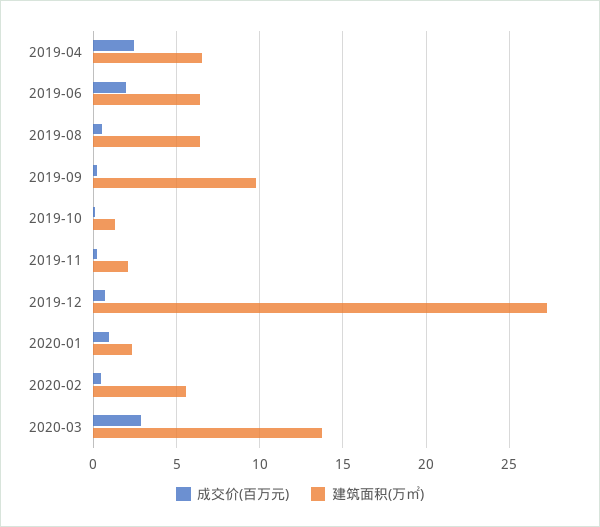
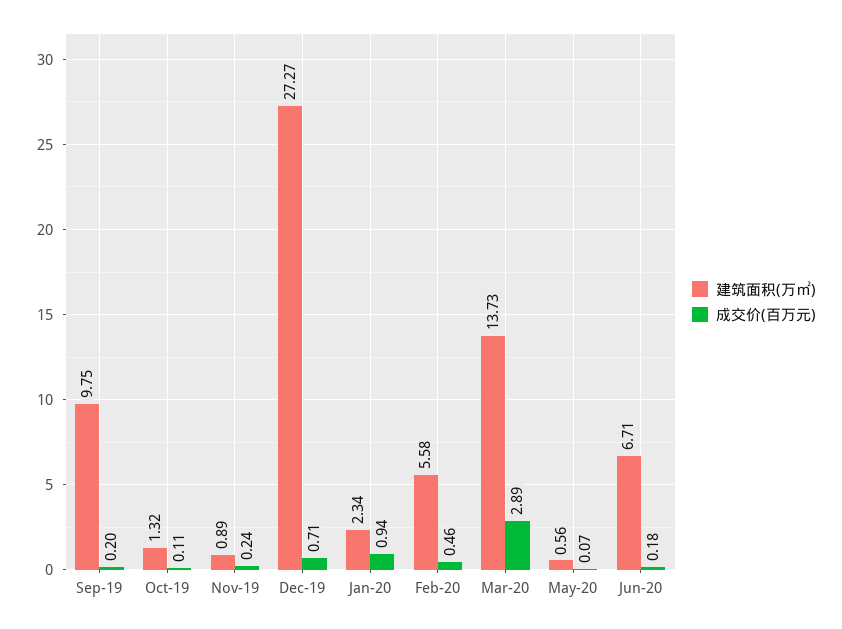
成交价(百万元), 2019-04: 2.5 -> none
建筑面积(万㎡), 2019-04: 6.5 -> none
成交价(百万元), 2019-06: 2 -> none
建筑面积(万㎡), 2019-06: 6.5 -> none
成交价(百万元), 2019-08: 0.5 -> none
建筑面积(万㎡), 2019-08: 6.5 -> none
建筑面积(万㎡), 2019-11: 2 -> 0.89
建筑面积(万㎡), May-20: none -> 0.56
成交价(百万元), May-20: none -> 0.07
建筑面积(万㎡), Jun-20: none -> 6.71
成交价(百万元), Jun-20: none -> 0.18

